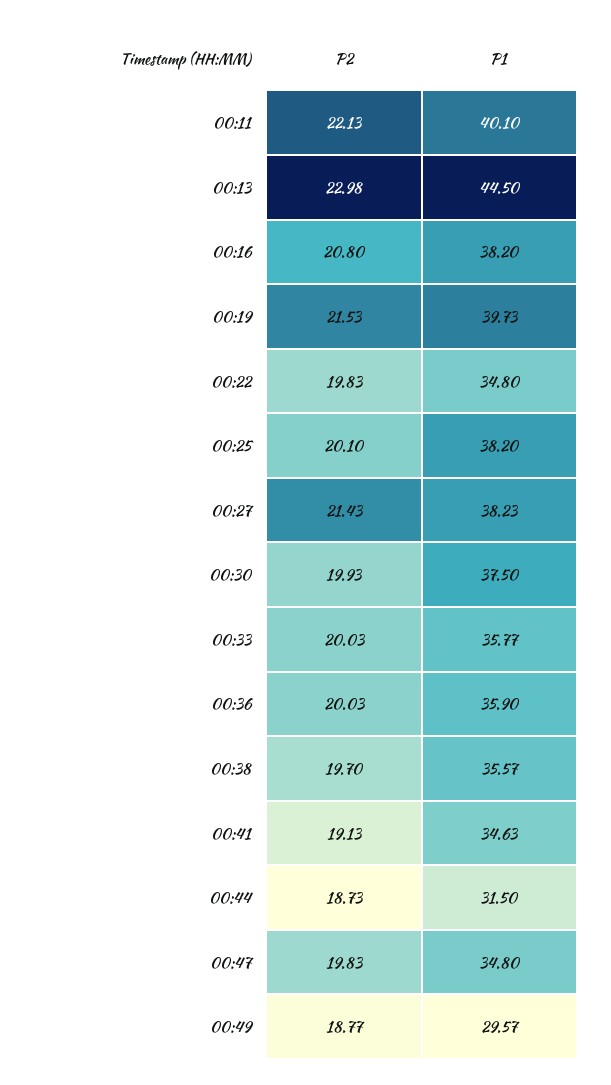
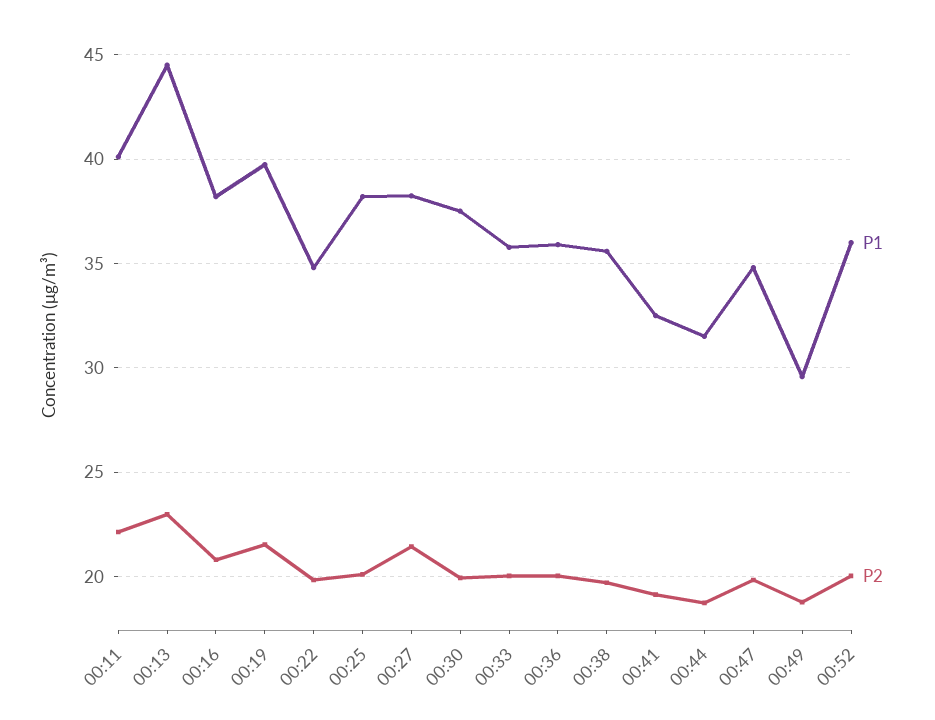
P1, 00:41: 34.63 -> 32.5
P1, 00:52: none -> 36
P2, 00:52: none -> 20

